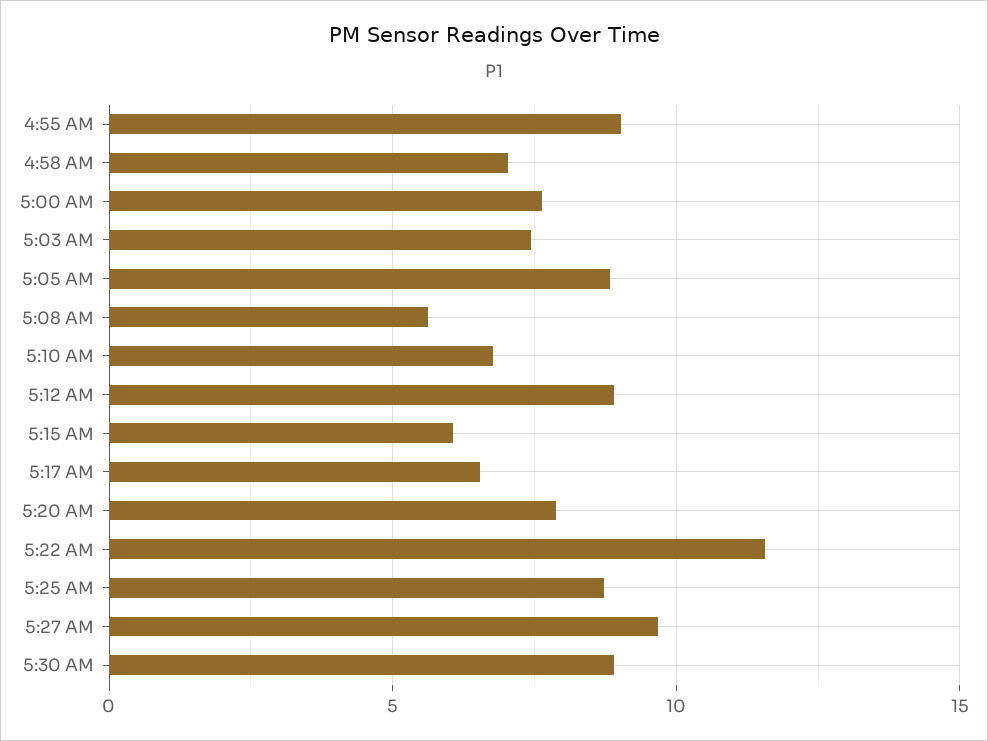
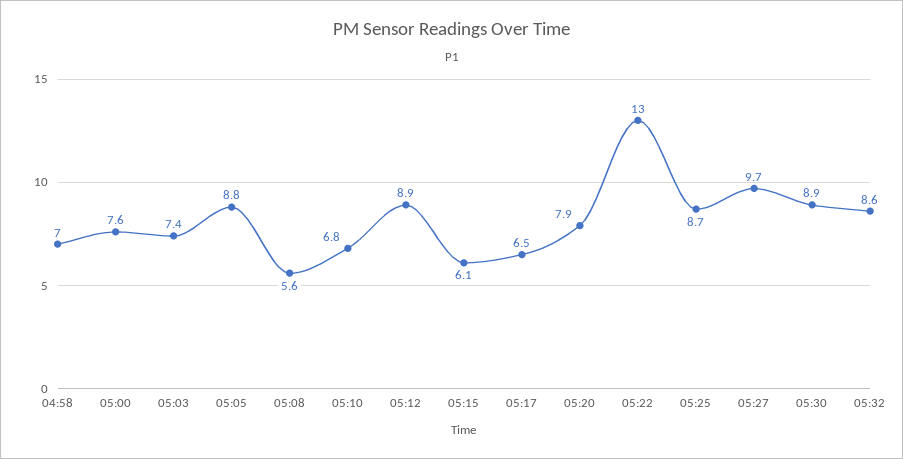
4:55 AM: 9 -> none
5:22 AM: 11.5 -> 13
05:32: none -> 8.6

